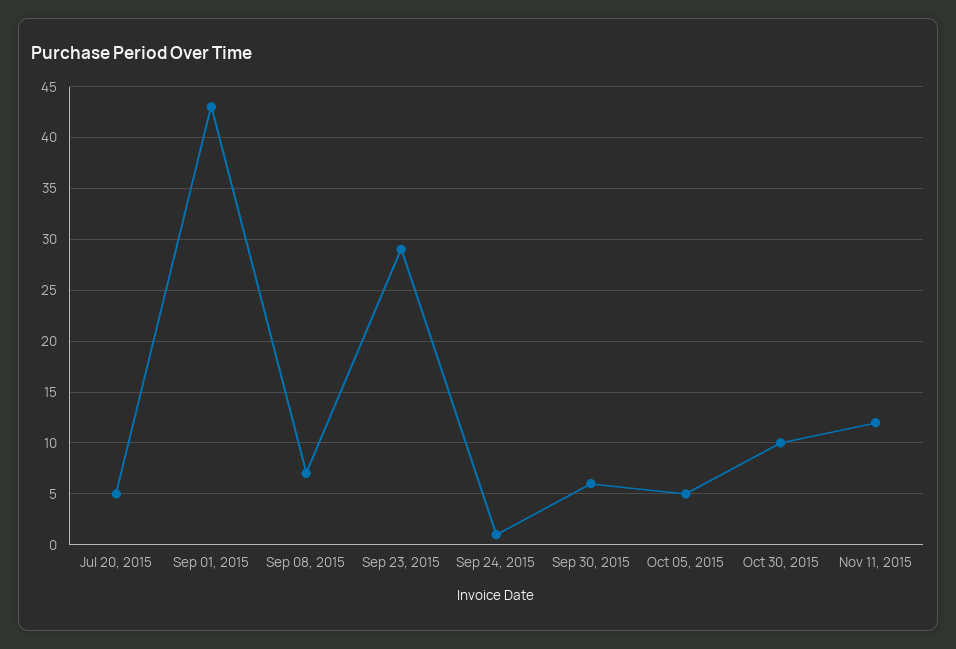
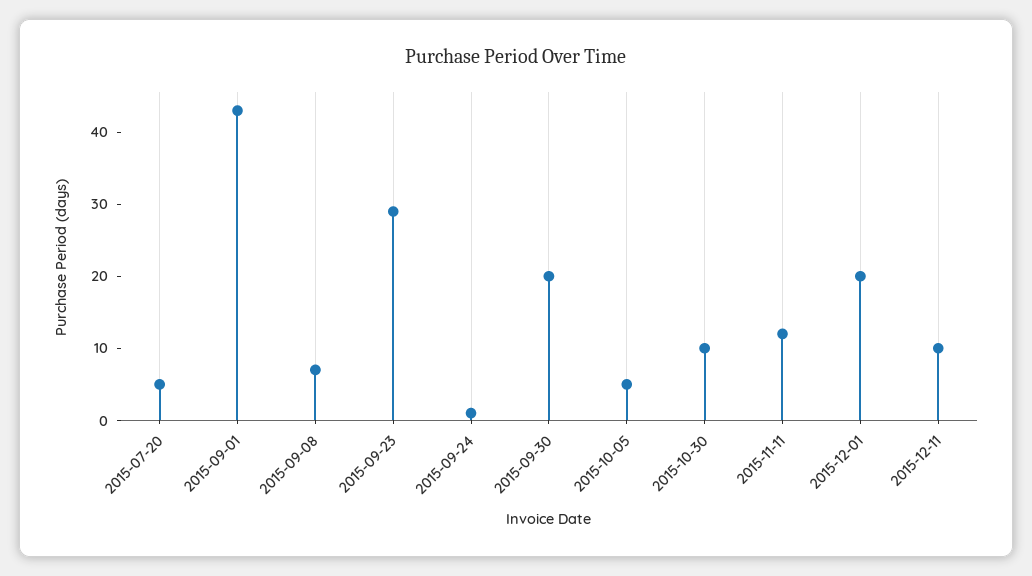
Sep 30, 2015: 6 -> 20
2015-12-01: none -> 20
2015-12-11: none -> 10

